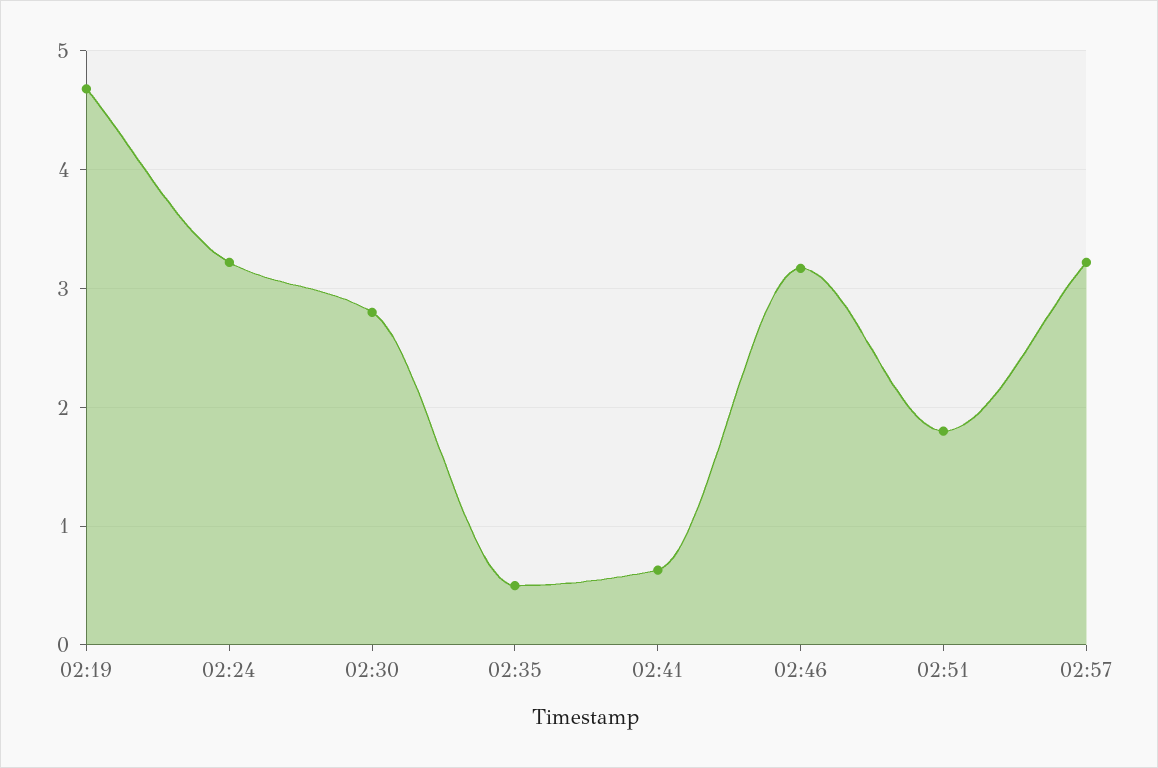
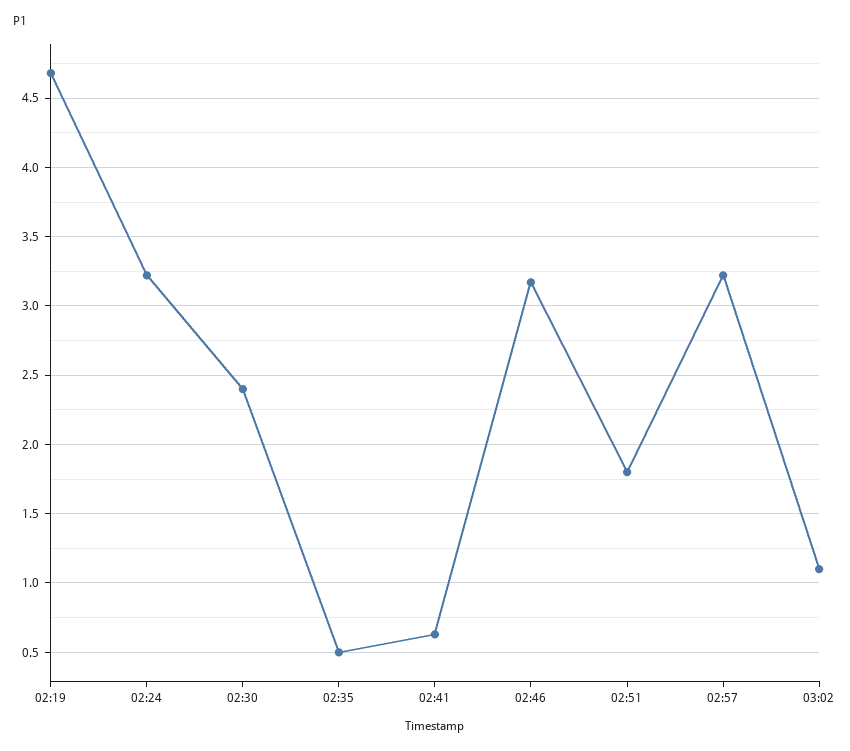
02:30: 2.8 -> 2.4
03:02: none -> 1.1

